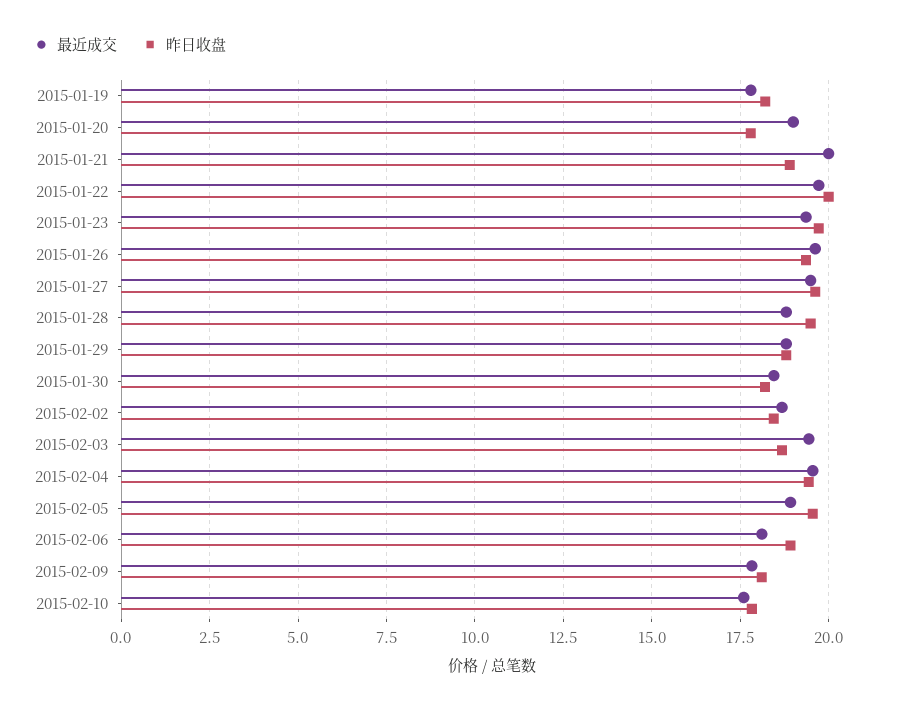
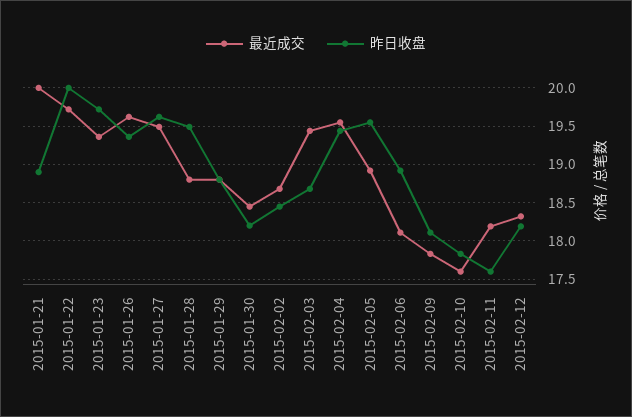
最近成交, 2015-01-19: 17.75 -> none
昨日收盘, 2015-01-19: 18.25 -> none
最近成交, 2015-01-20: 19 -> none
昨日收盘, 2015-01-20: 17.75 -> none
最近成交, 2015-02-11: none -> 18.2
昨日收盘, 2015-02-11: none -> 17.6
最近成交, 2015-02-12: none -> 18.3
昨日收盘, 2015-02-12: none -> 18.2

